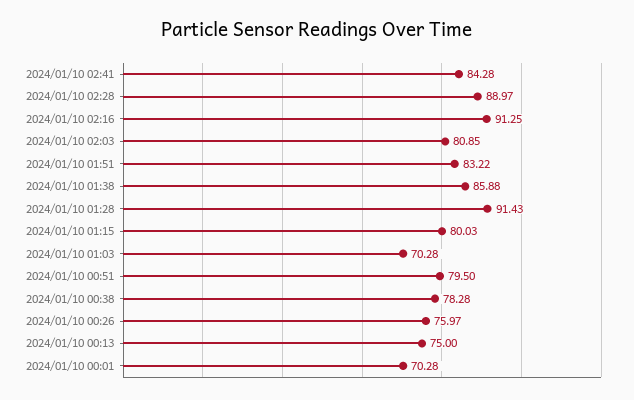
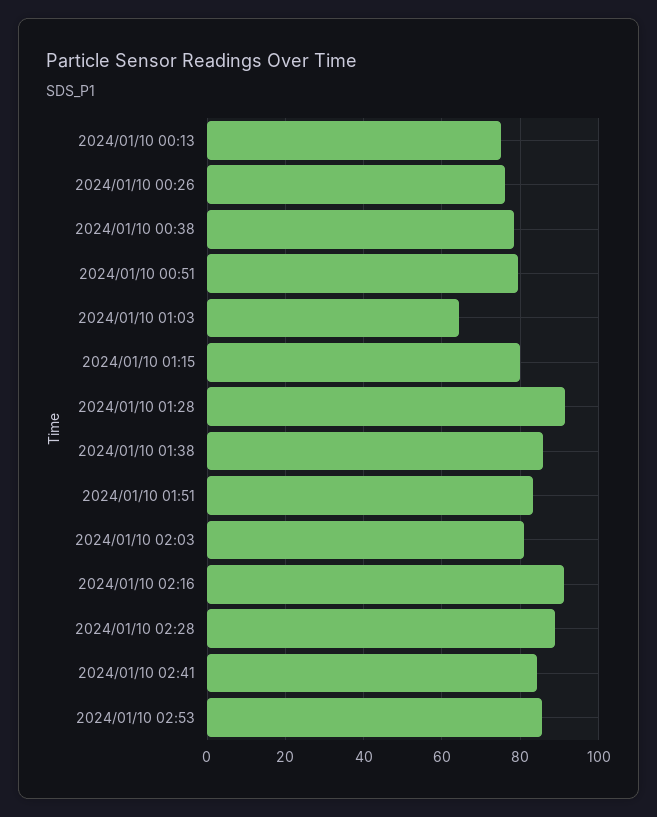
2024/01/10 01:03: 70.28 -> 64
2024/01/10 00:01: 70.28 -> none
2024/01/10 02:53: none -> 86

